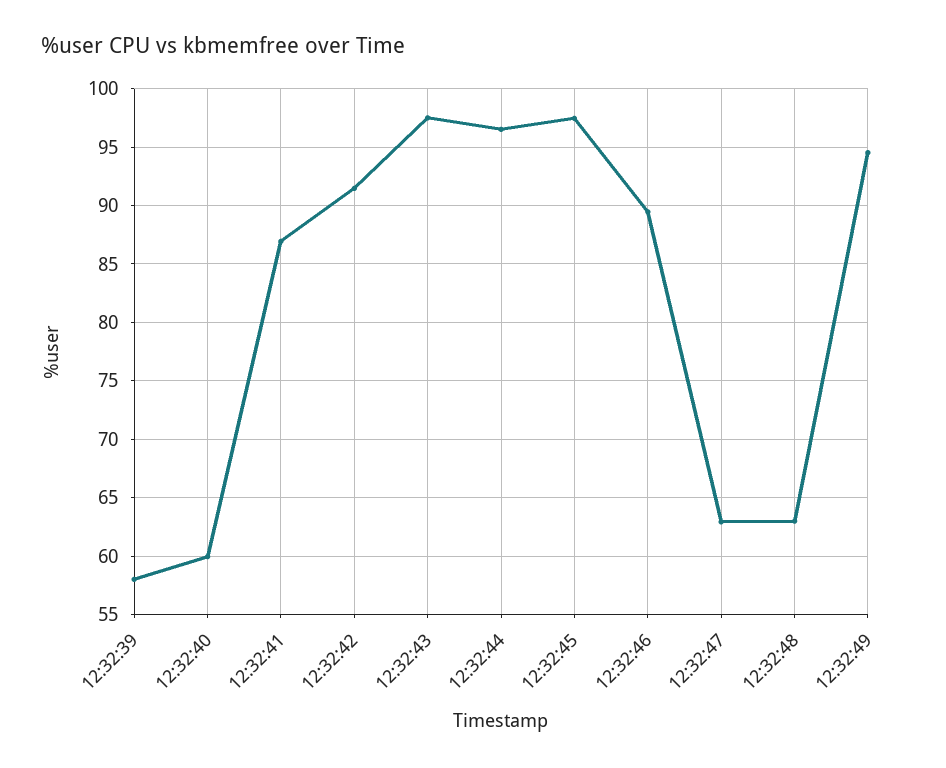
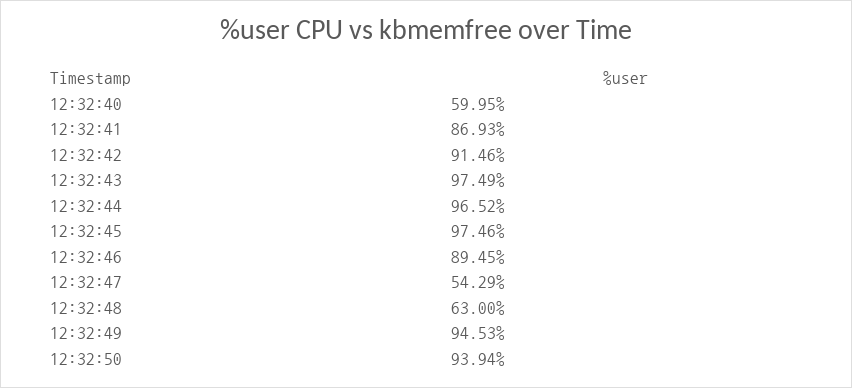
12:32:39: 58 -> none
12:32:47: 63 -> 54.29
12:32:50: none -> 93.94

